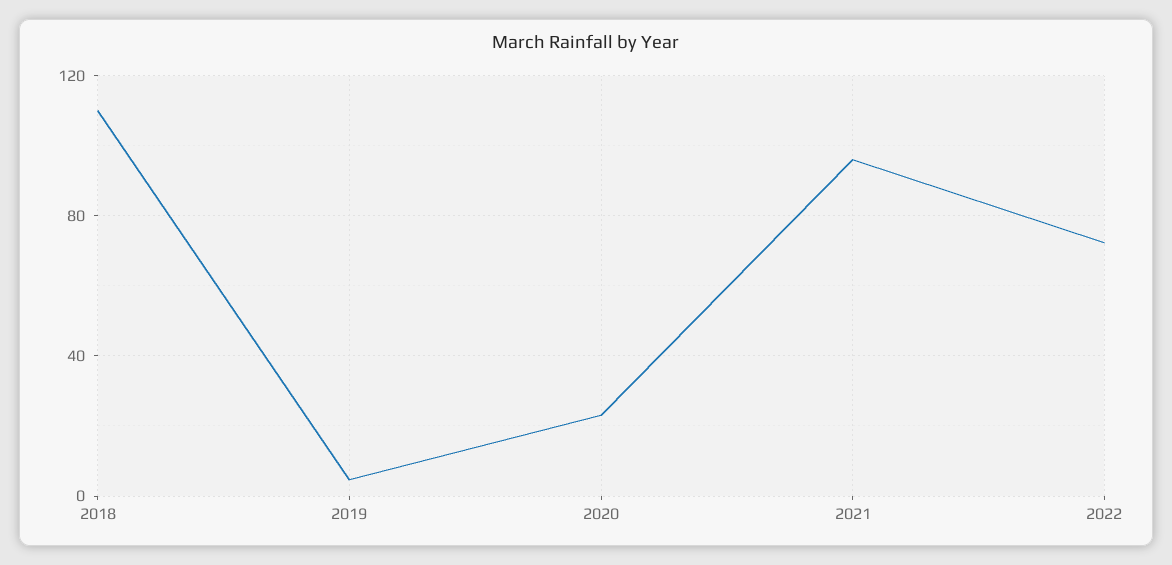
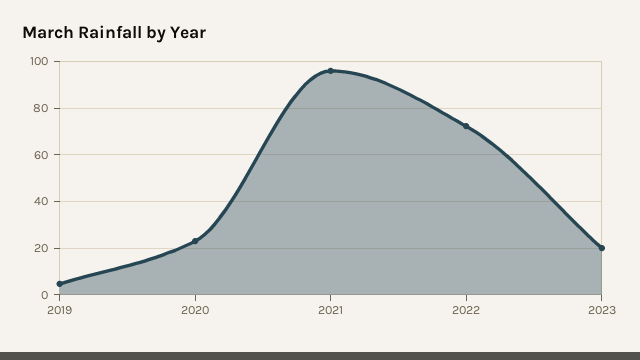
2018: 110 -> none
2023: none -> 20

